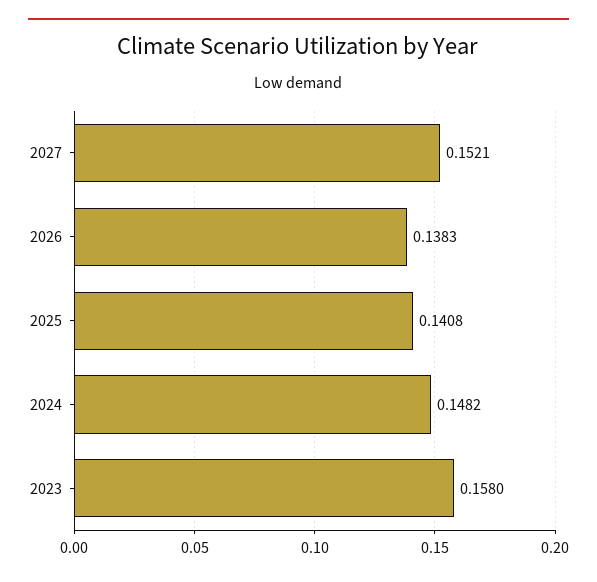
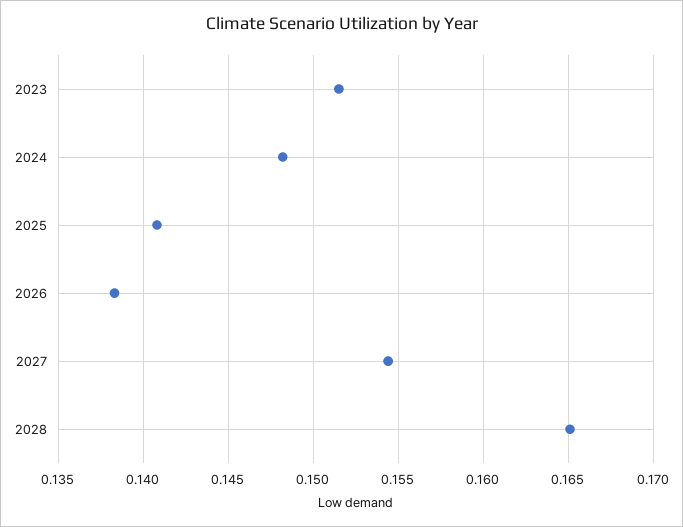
2027: 0.1521 -> 0.1545
2023: 0.158 -> 0.1515
2028: none -> 0.165

